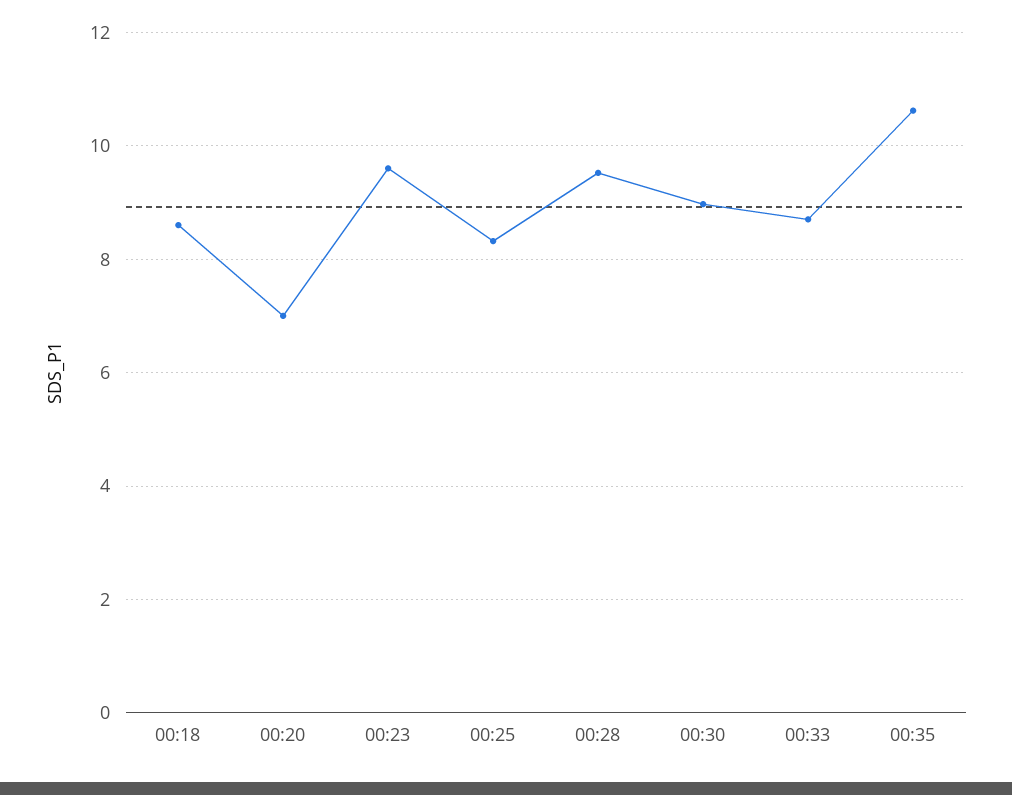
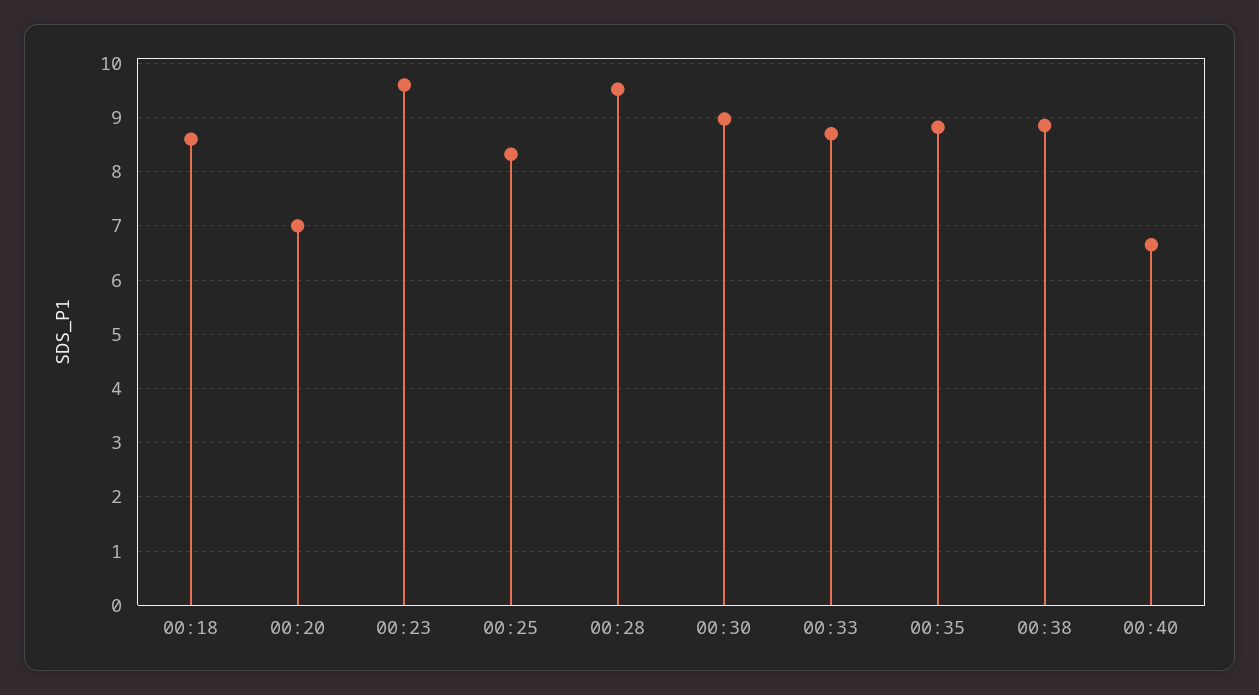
00:35: 10.6 -> 8.8
00:38: none -> 8.8
00:40: none -> 6.6

